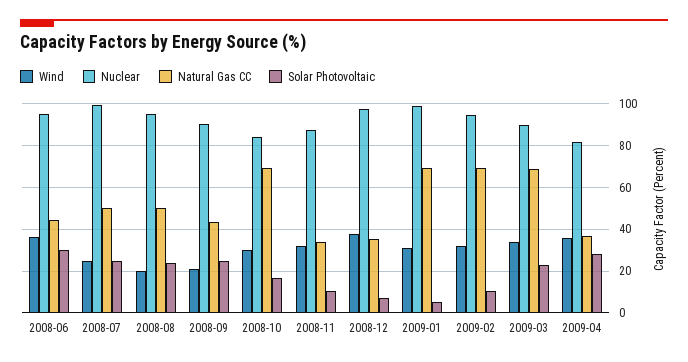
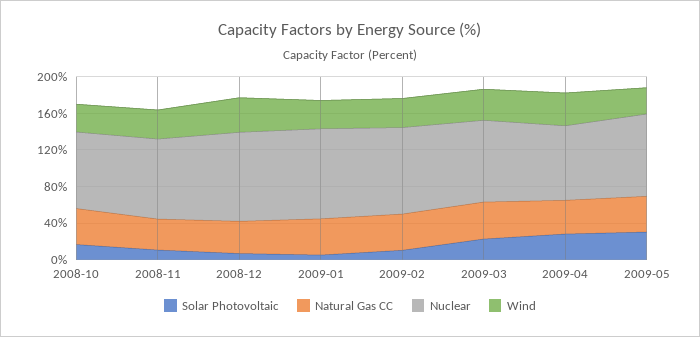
Wind, 2008-06: 35 -> none
Nuclear, 2008-06: 95 -> none
Natural Gas CC, 2008-06: 45 -> none
Solar Photovoltaic, 2008-06: 30 -> none
Wind, 2008-07: 25 -> none
Nuclear, 2008-07: 100 -> none
Natural Gas CC, 2008-07: 50 -> none
Solar Photovoltaic, 2008-07: 25 -> none
Wind, 2008-08: 20 -> none
Nuclear, 2008-08: 95 -> none
Natural Gas CC, 2008-08: 50 -> none
Solar Photovoltaic, 2008-08: 25 -> none
Wind, 2008-09: 20 -> none
Nuclear, 2008-09: 90 -> none
Natural Gas CC, 2008-09: 45 -> none
Solar Photovoltaic, 2008-09: 25 -> none
Natural Gas CC, 2008-10: 70 -> 40
Natural Gas CC, 2009-01: 70 -> 40
Natural Gas CC, 2009-02: 70 -> 40
Natural Gas CC, 2009-03: 70 -> 40
Solar Photovoltaic, 2009-05: none -> 30
Natural Gas CC, 2009-05: none -> 40
Nuclear, 2009-05: none -> 90
Wind, 2009-05: none -> 30

